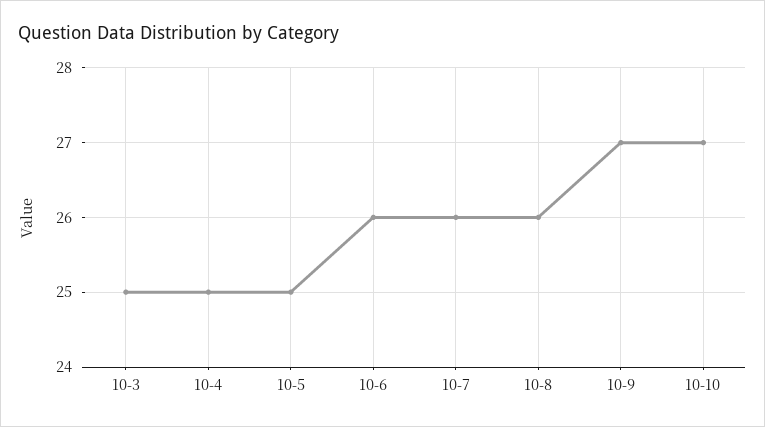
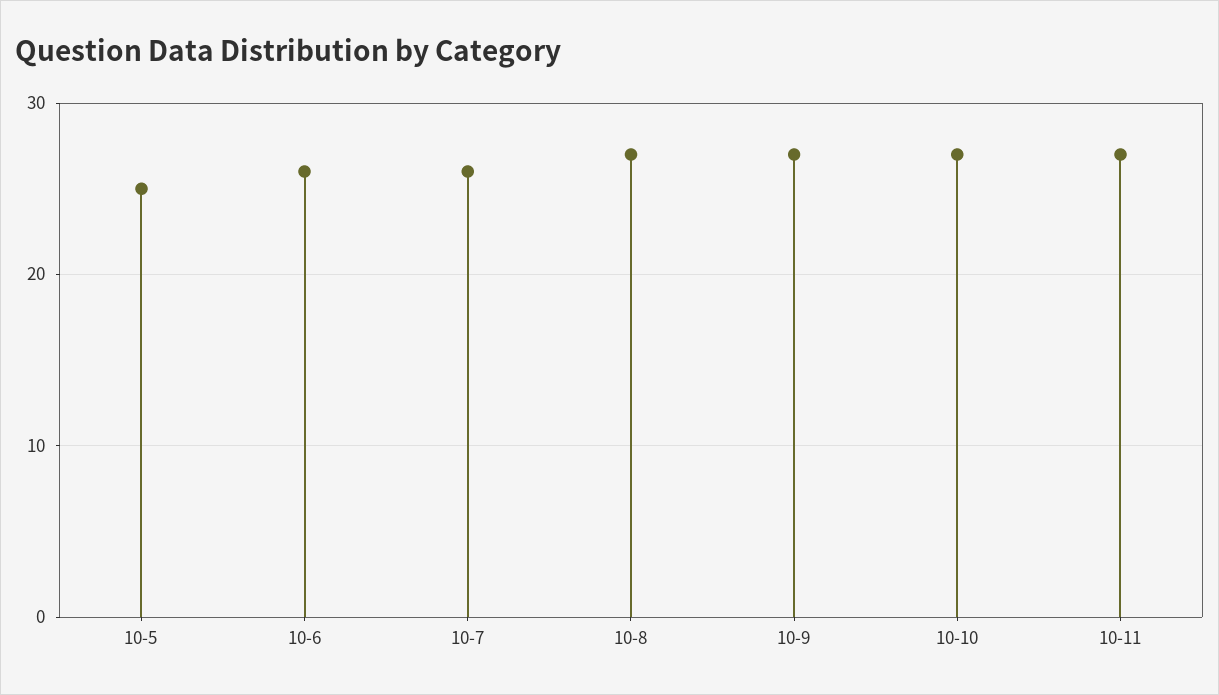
10-3: 25 -> none
10-4: 25 -> none
10-8: 26 -> 27
10-11: none -> 27

